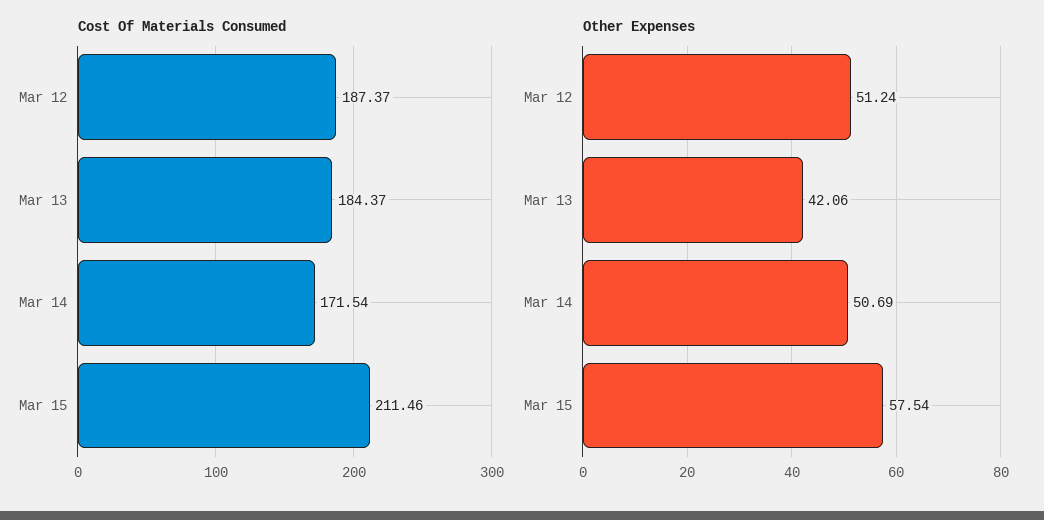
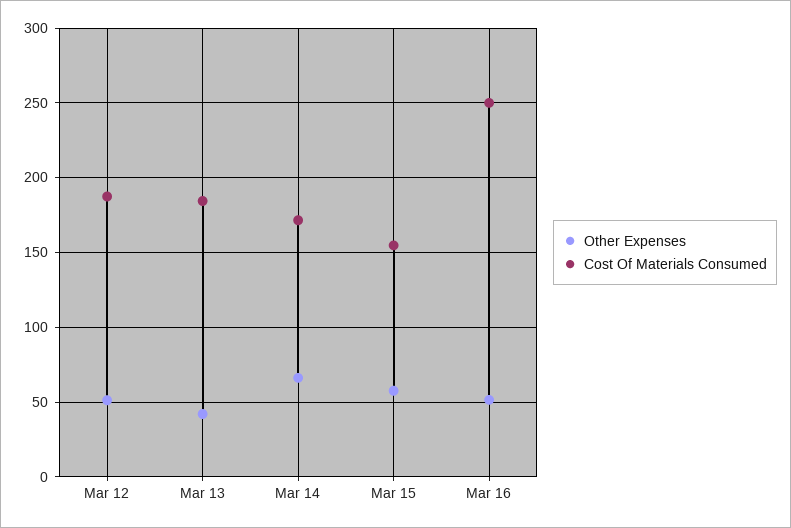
Cost Of Materials Consumed, Mar 15: 211.46 -> 155
Other Expenses, Mar 14: 50.69 -> 65
Other Expenses, Mar 16: none -> 50
Cost Of Materials Consumed, Mar 16: none -> 250

